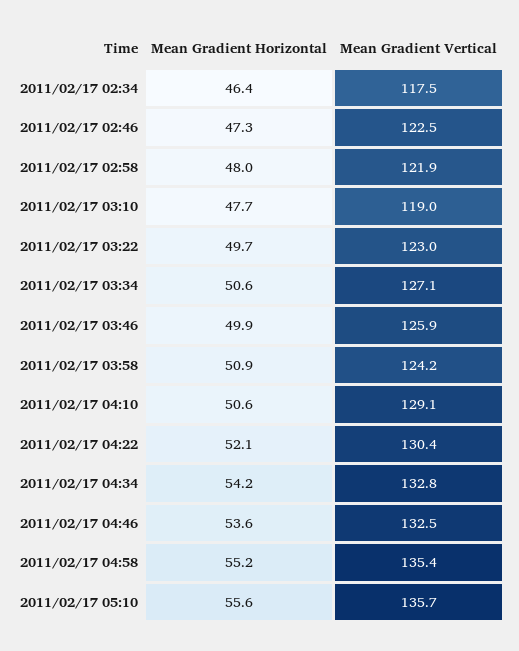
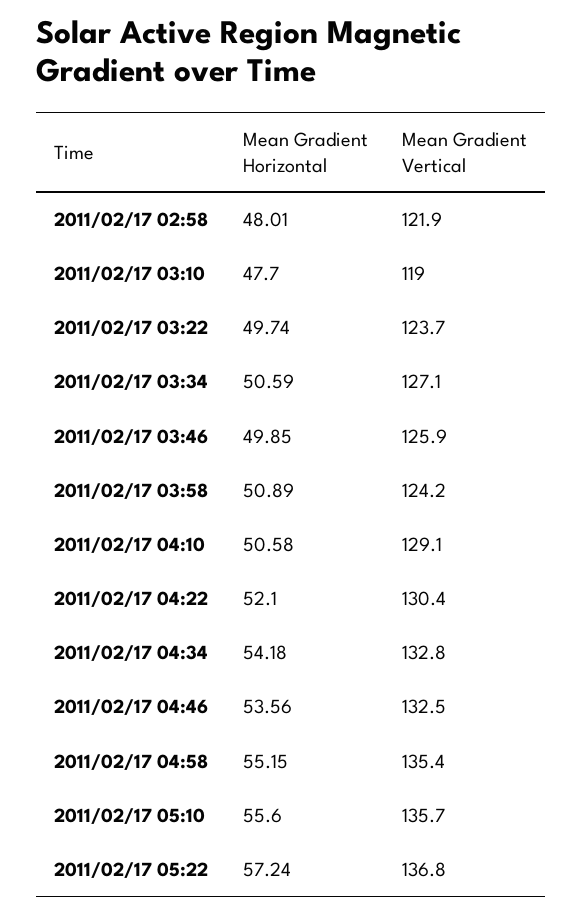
Mean Gradient Horizontal, 2011/02/17 02:34: 46.4 -> none
Mean Gradient Vertical, 2011/02/17 02:34: 117.5 -> none
Mean Gradient Horizontal, 2011/02/17 02:46: 47.3 -> none
Mean Gradient Vertical, 2011/02/17 02:46: 122.5 -> none
Mean Gradient Vertical, 2011/02/17 03:22: 123 -> 123.7
Mean Gradient Horizontal, 2011/02/17 05:22: none -> 57.24
Mean Gradient Vertical, 2011/02/17 05:22: none -> 136.8

